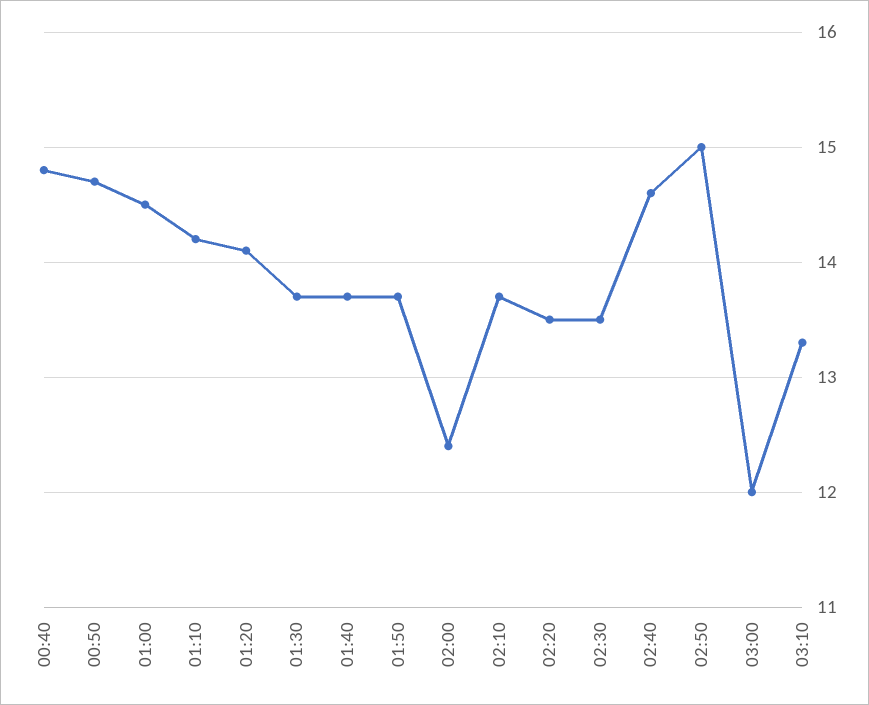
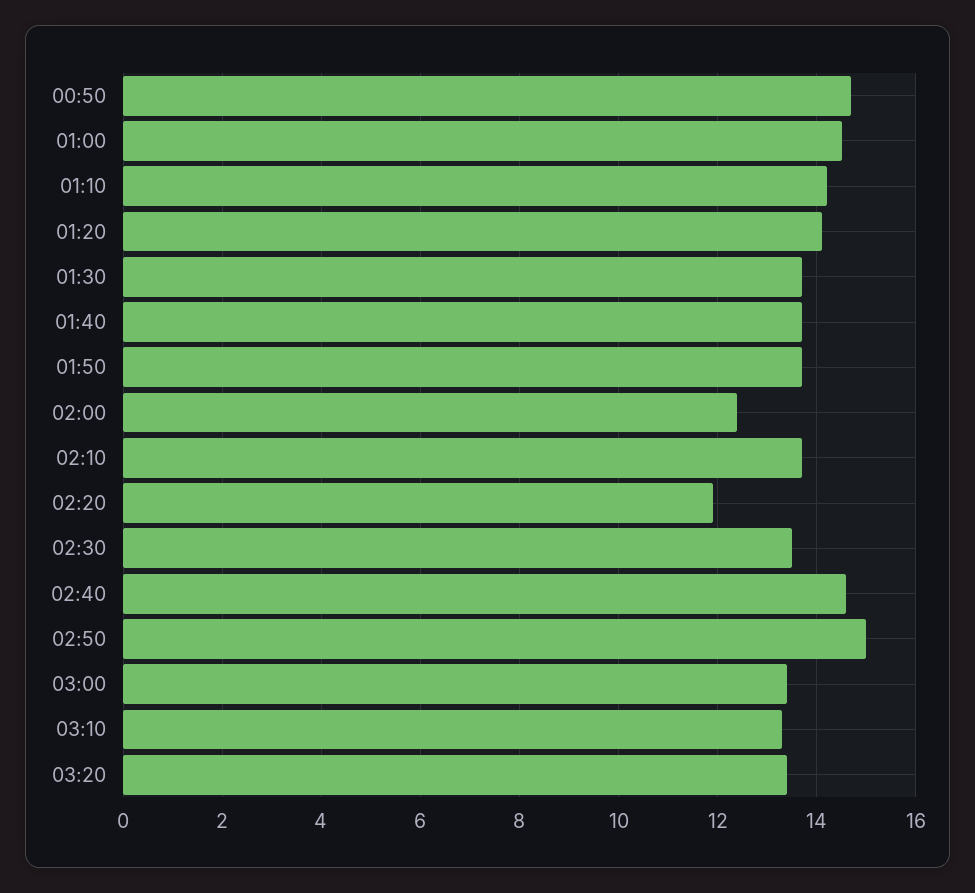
00:40: 14.8 -> none
02:20: 13.5 -> 12
03:00: 12 -> 13.5
03:20: none -> 13.5

